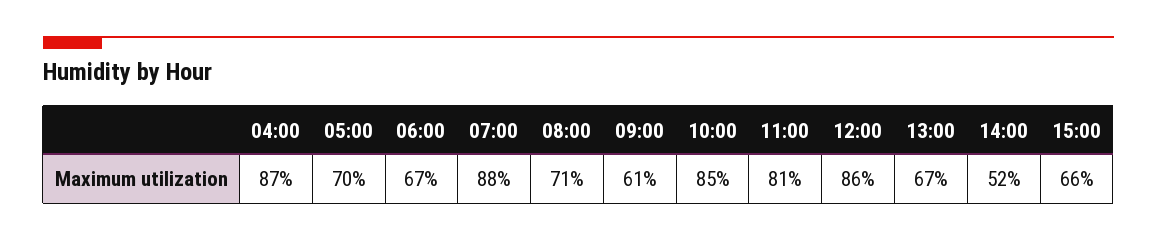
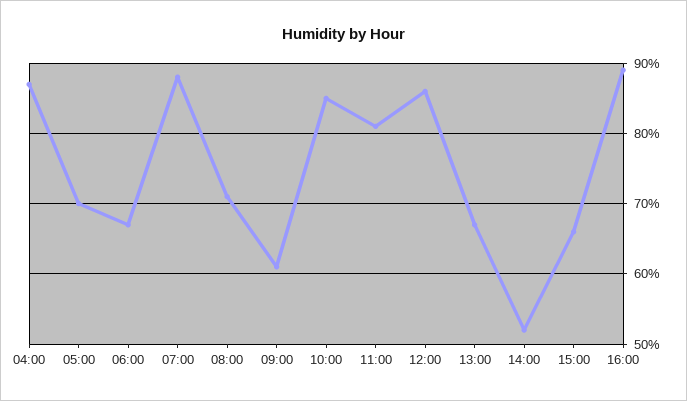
16:00: none -> 89

